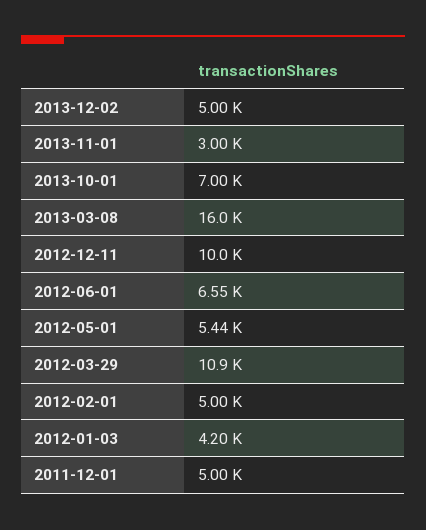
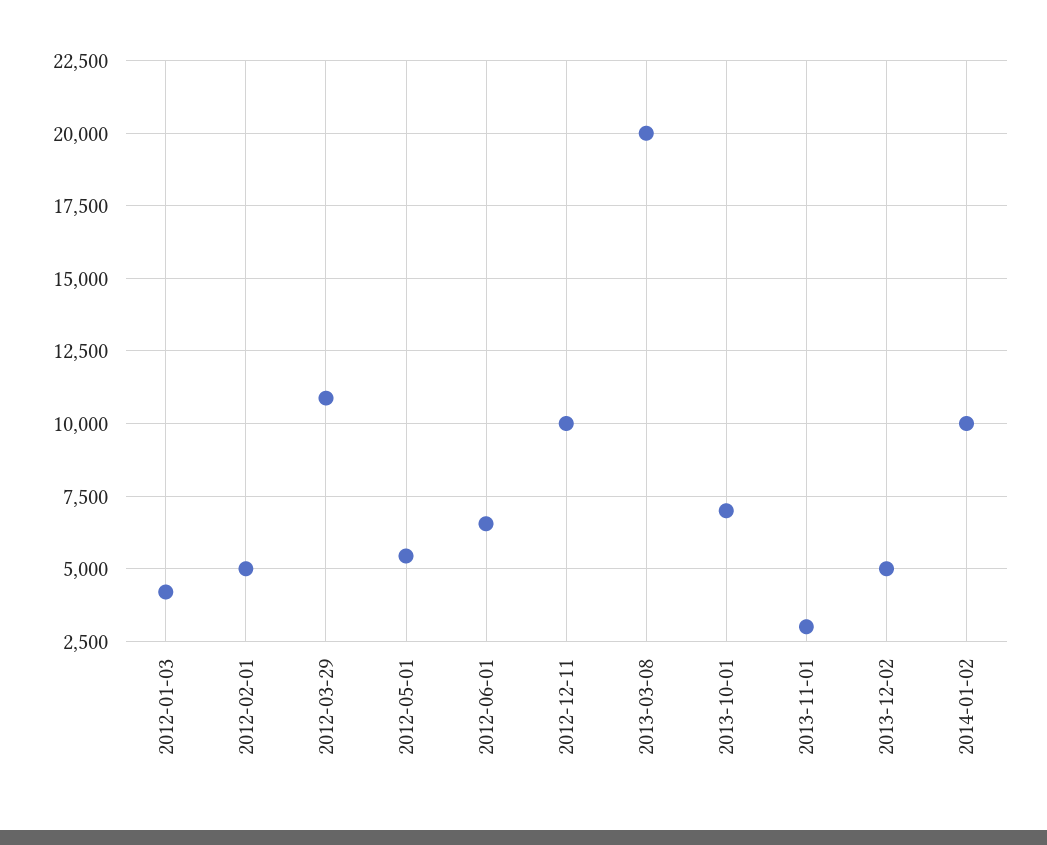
2013-03-08: 16000 -> 20000
2011-12-01: 5000 -> none
2014-01-02: none -> 10000

